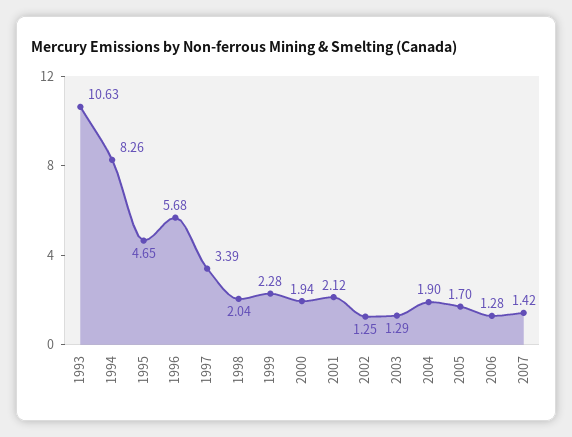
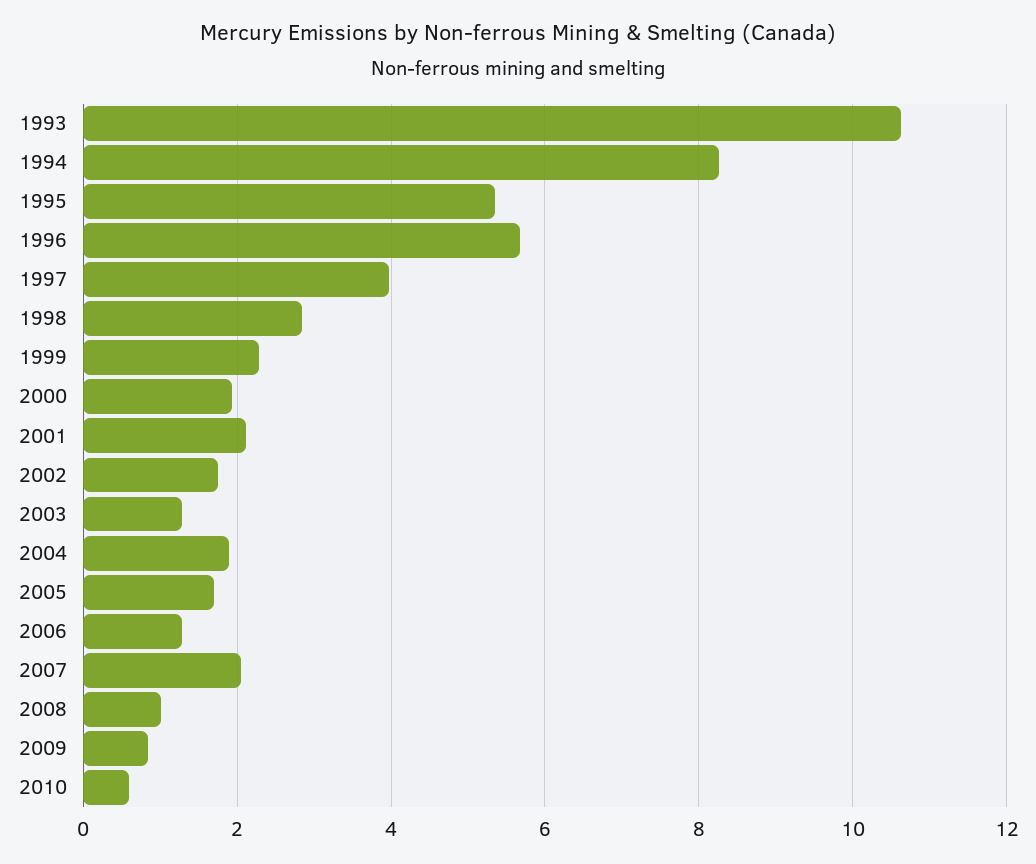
1995: 4.65 -> 5.4
1997: 3.39 -> 4
1998: 2.04 -> 2.8
2002: 1.25 -> 1.8
2007: 1.42 -> 2
2008: none -> 1
2009: none -> 0.8
2010: none -> 0.6

